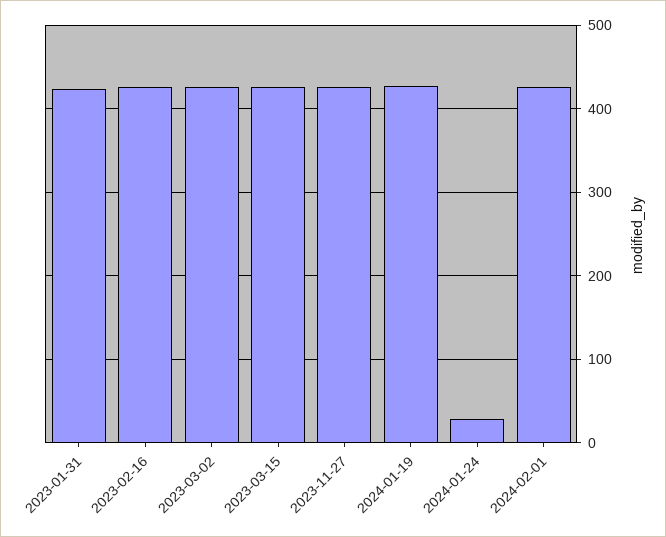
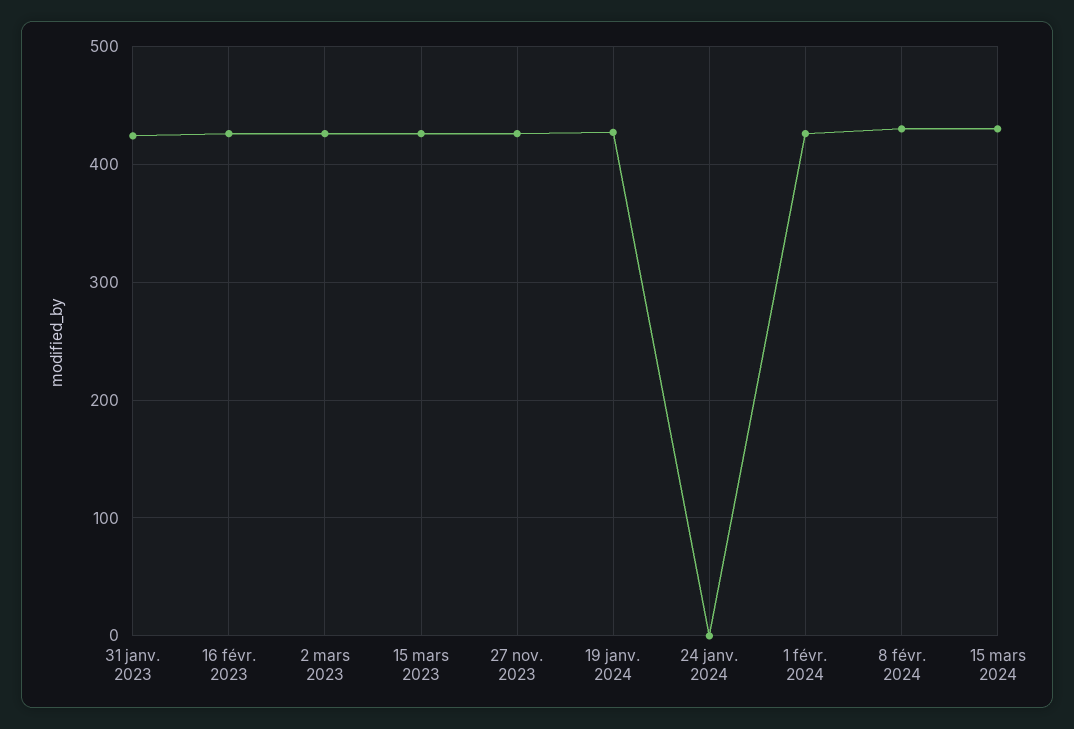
2024-01-24: 30 -> 0
8 févr. 2024: none -> 430
15 mars 2024: none -> 430

